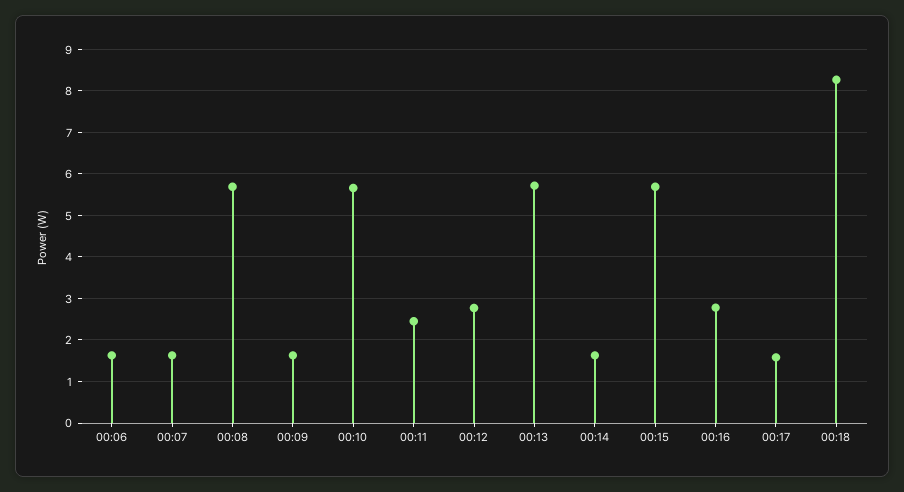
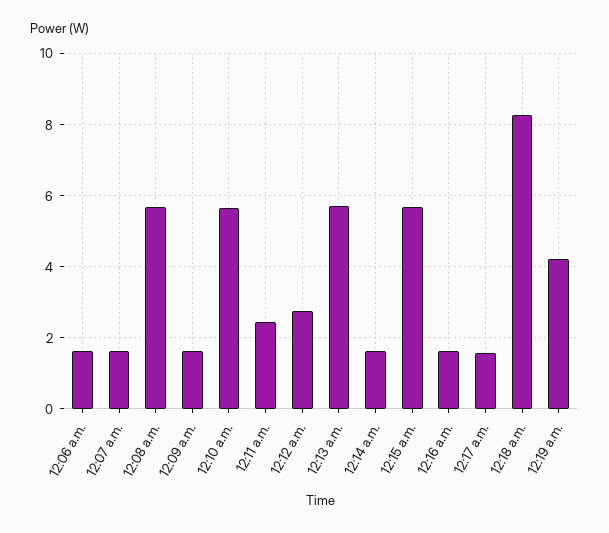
00:16: 2.8 -> 1.6
12:19 a.m.: none -> 4.2

